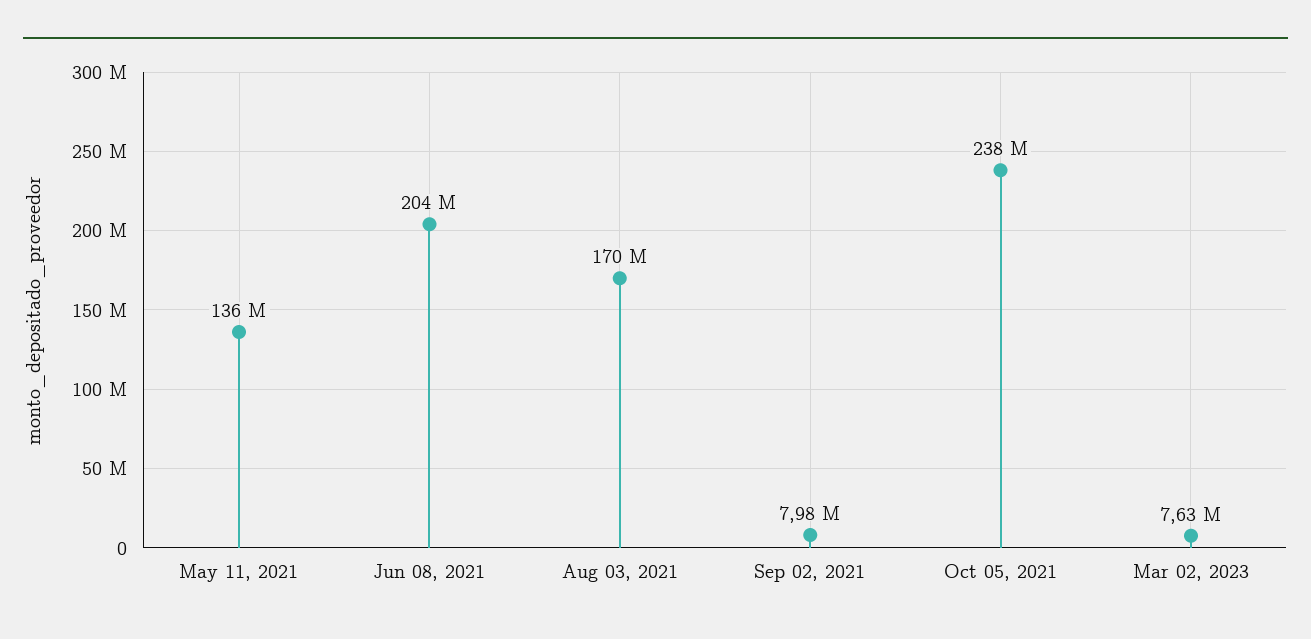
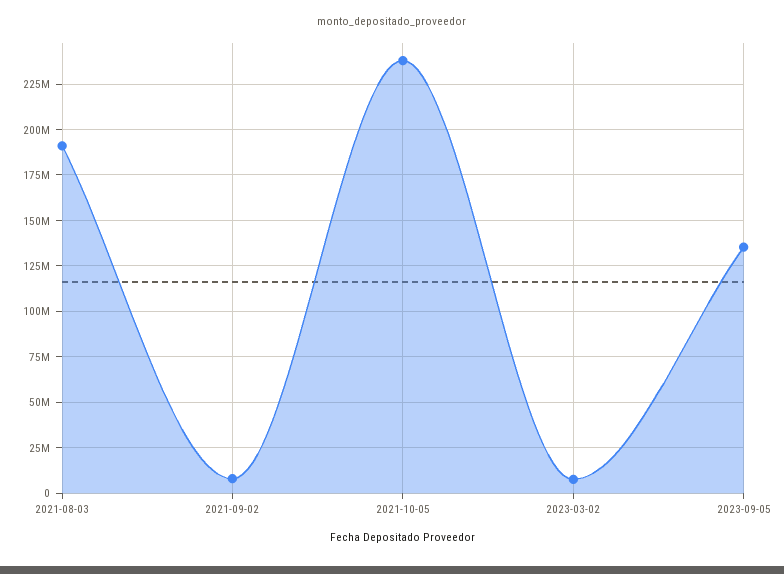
May 11, 2021: 136000000 -> none
Jun 08, 2021: 204000000 -> none
Aug 03, 2021: 170000000 -> 190000000
2023-09-05: none -> 135000000

